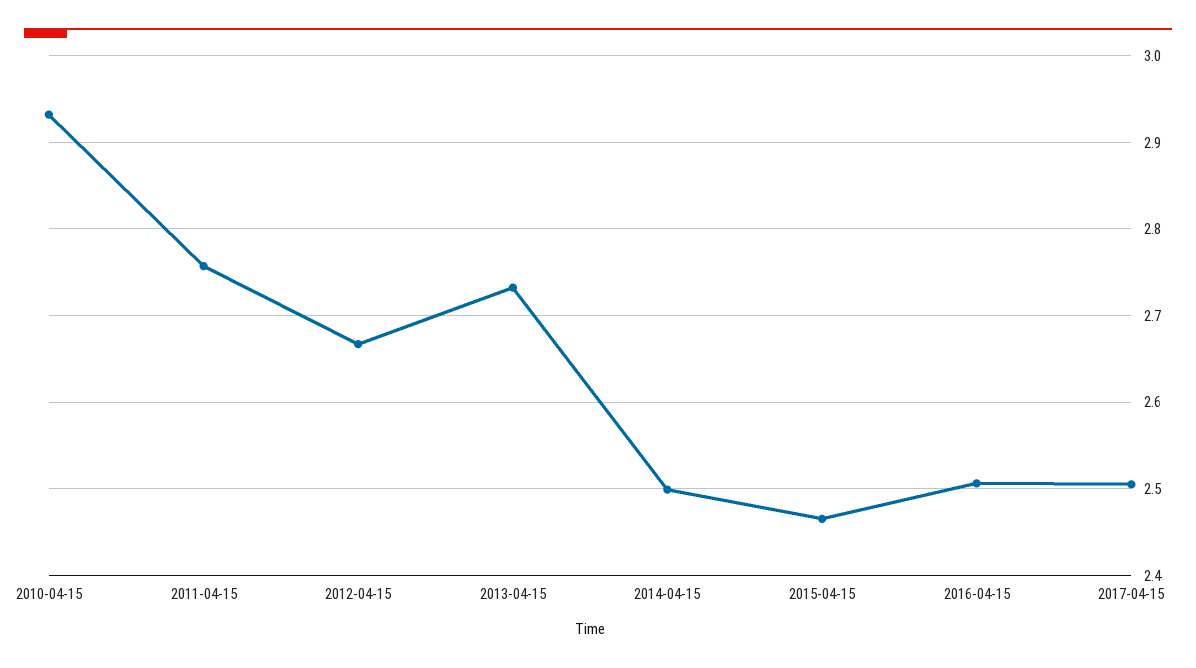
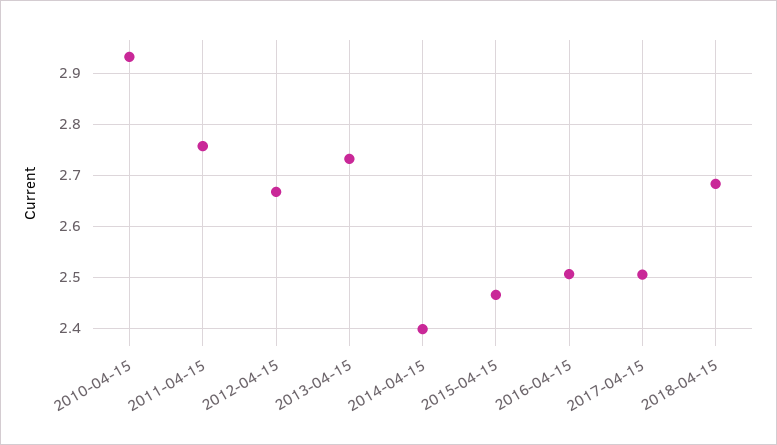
2014-04-15: 2.5 -> 2.4
2018-04-15: none -> 2.68

